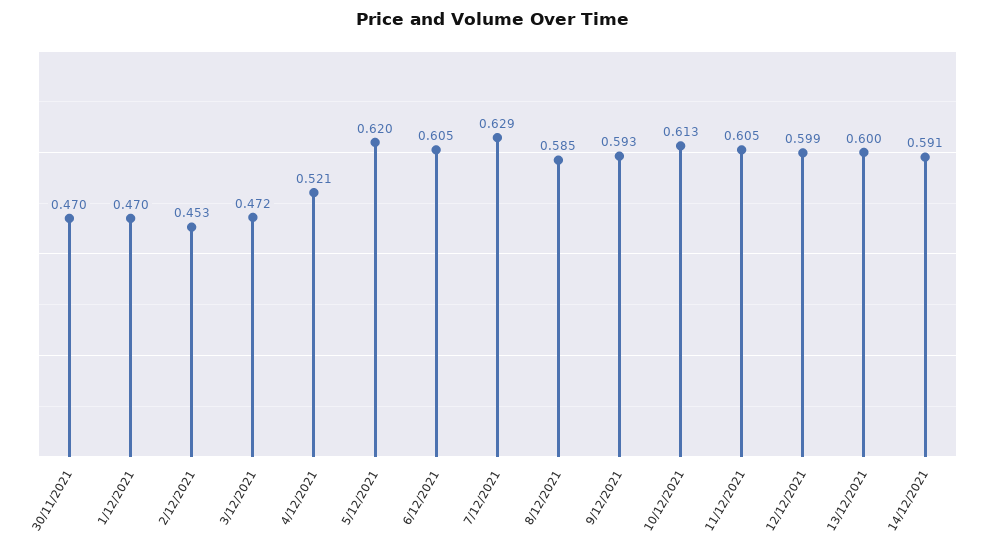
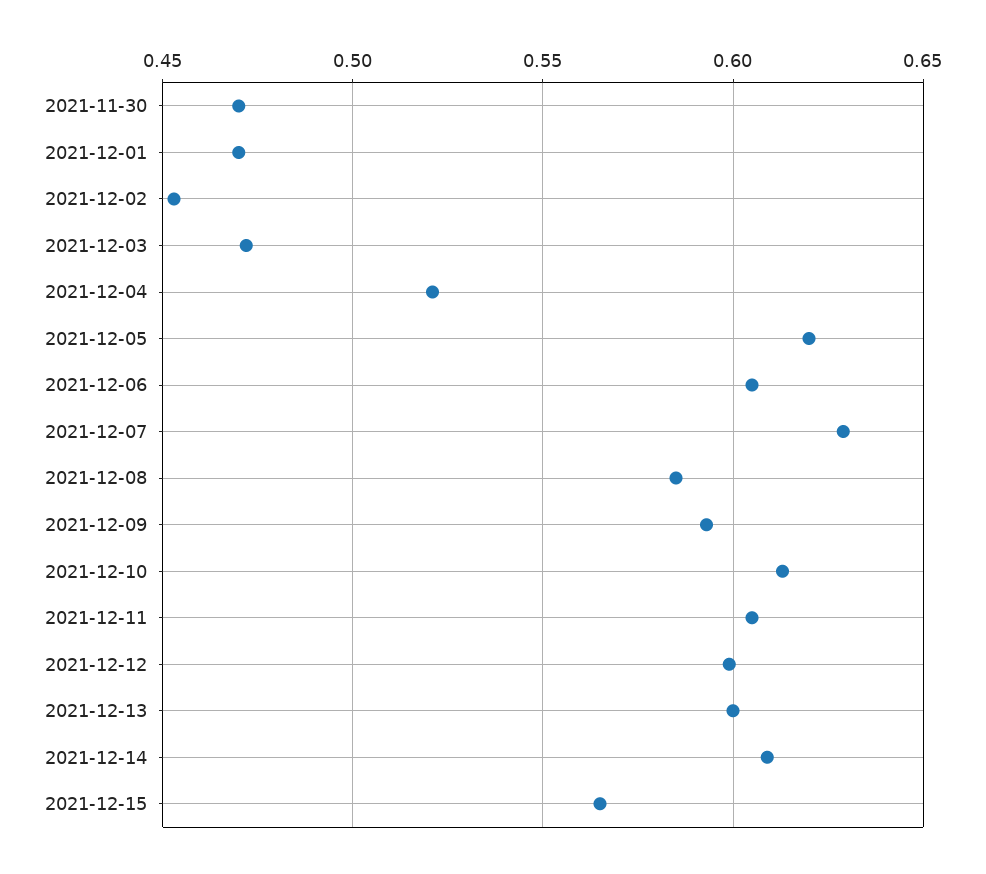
14/12/2021: 0.591 -> 0.61
2021-12-15: none -> 0.565

